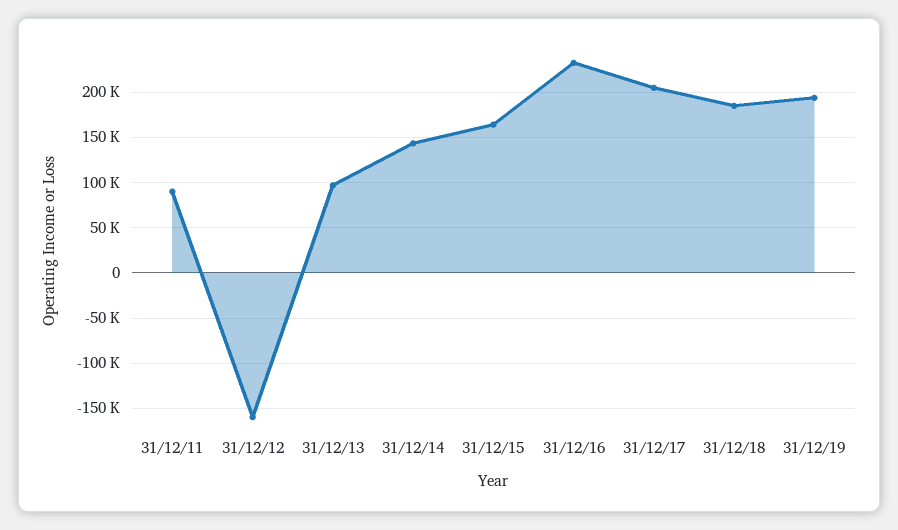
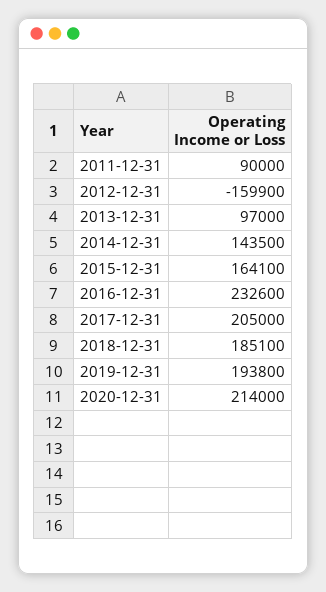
2020-12-31: none -> 214000

